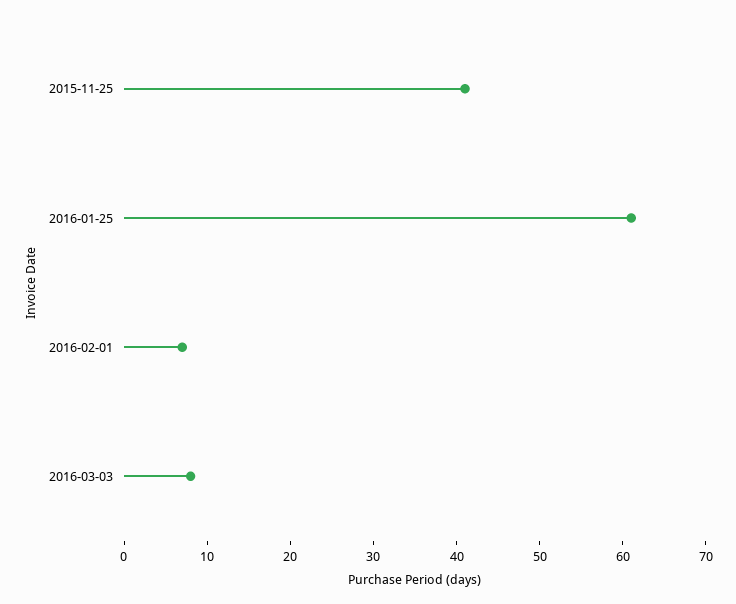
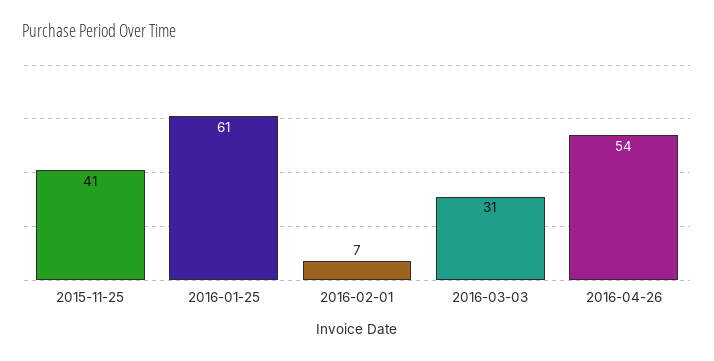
2016-03-03: 8 -> 31
2016-04-26: none -> 54

